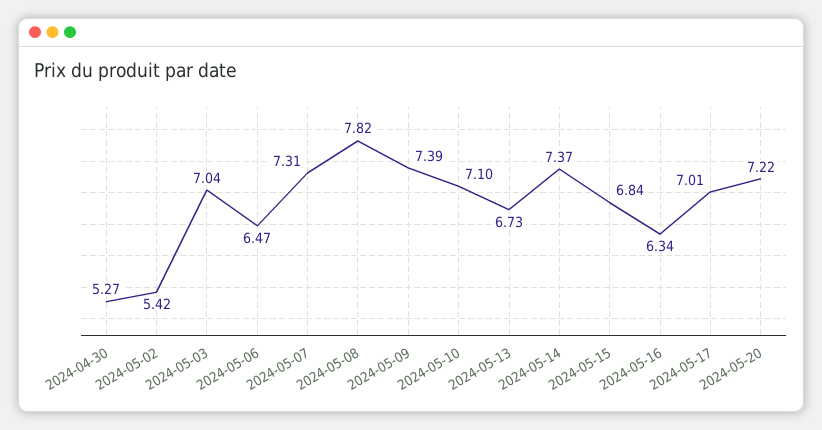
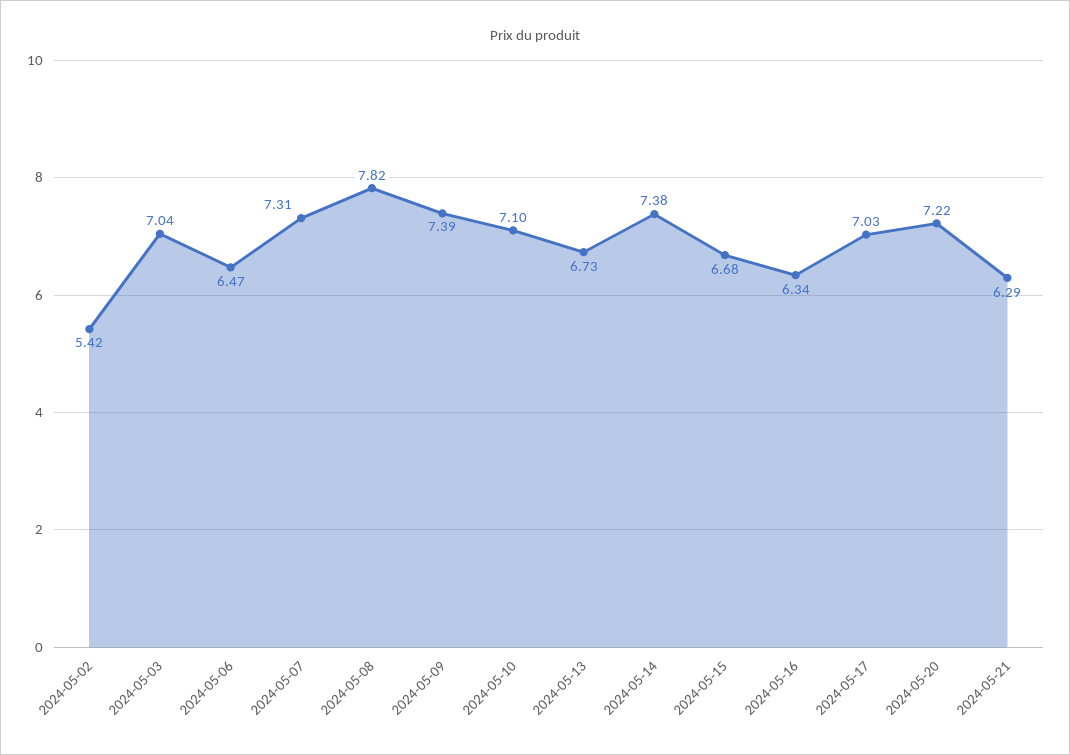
2024-04-30: 5.27 -> none
2024-05-14: 7.37 -> 7.38
2024-05-15: 6.84 -> 6.68
2024-05-17: 7.01 -> 7.03
2024-05-21: none -> 6.29

